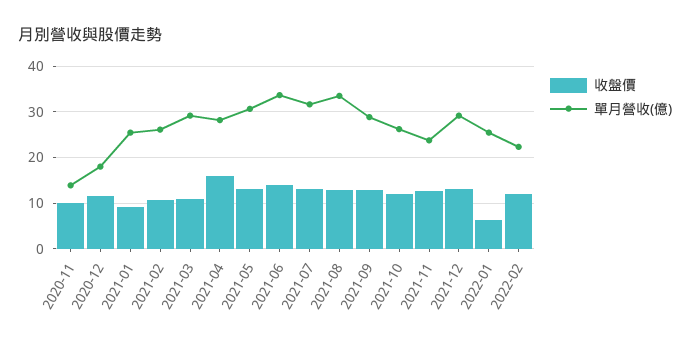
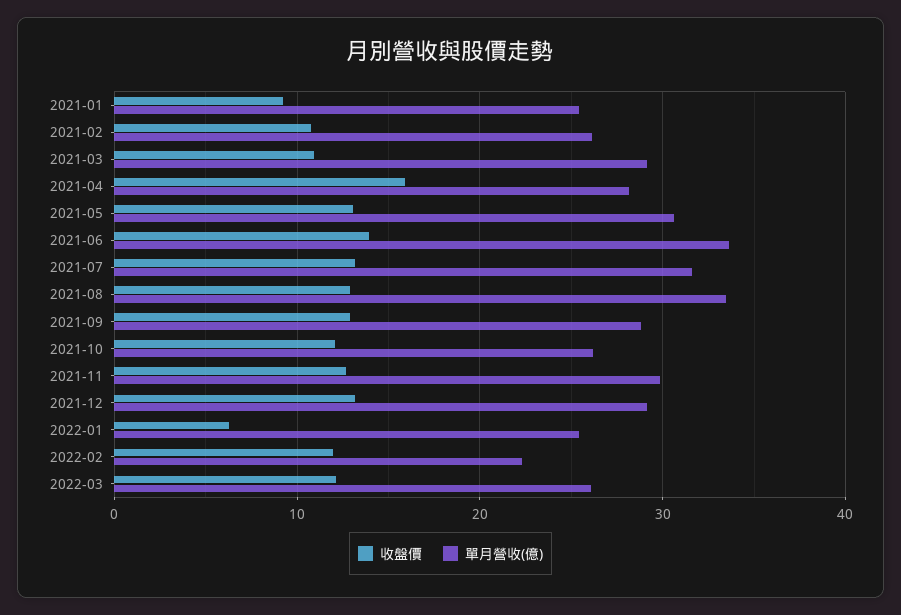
收盤價, 2020-11: 10 -> none
單月營收(億), 2020-11: 14 -> none
收盤價, 2020-12: 12 -> none
單月營收(億), 2020-12: 18 -> none
單月營收(億), 2021-11: 24 -> 30
收盤價, 2022-03: none -> 12
單月營收(億), 2022-03: none -> 26

